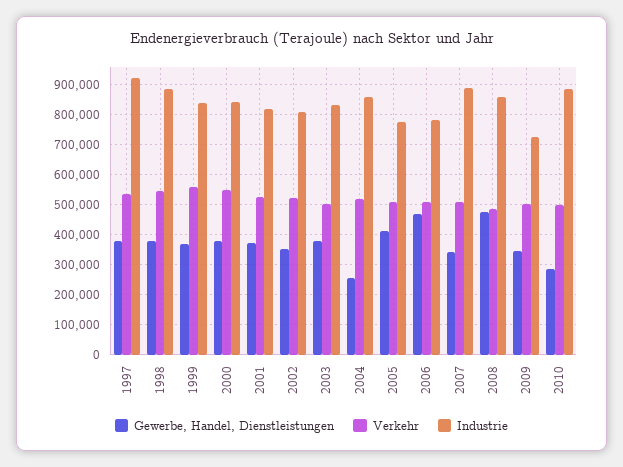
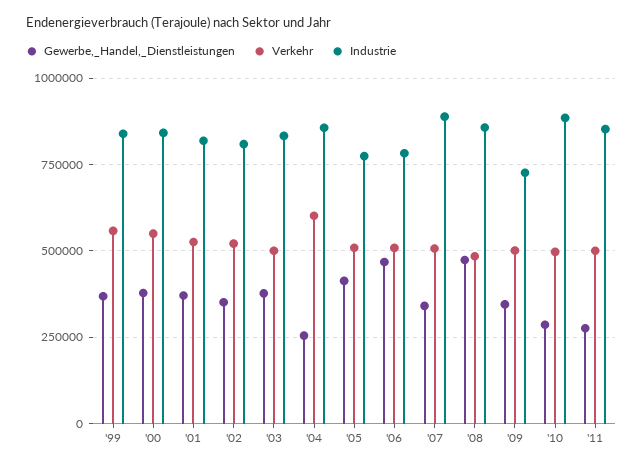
Gewerbe, Handel, Dienstleistungen, 1997: 380000 -> none
Verkehr, 1997: 540000 -> none
Industrie, 1997: 920000 -> none
Gewerbe, Handel, Dienstleistungen, 1998: 380000 -> none
Verkehr, 1998: 540000 -> none
Industrie, 1998: 880000 -> none
Verkehr, 2004: 520000 -> 600000
Gewerbe, Handel, Dienstleistungen, '11: none -> 275000
Verkehr, '11: none -> 500000
Industrie, '11: none -> 850000

